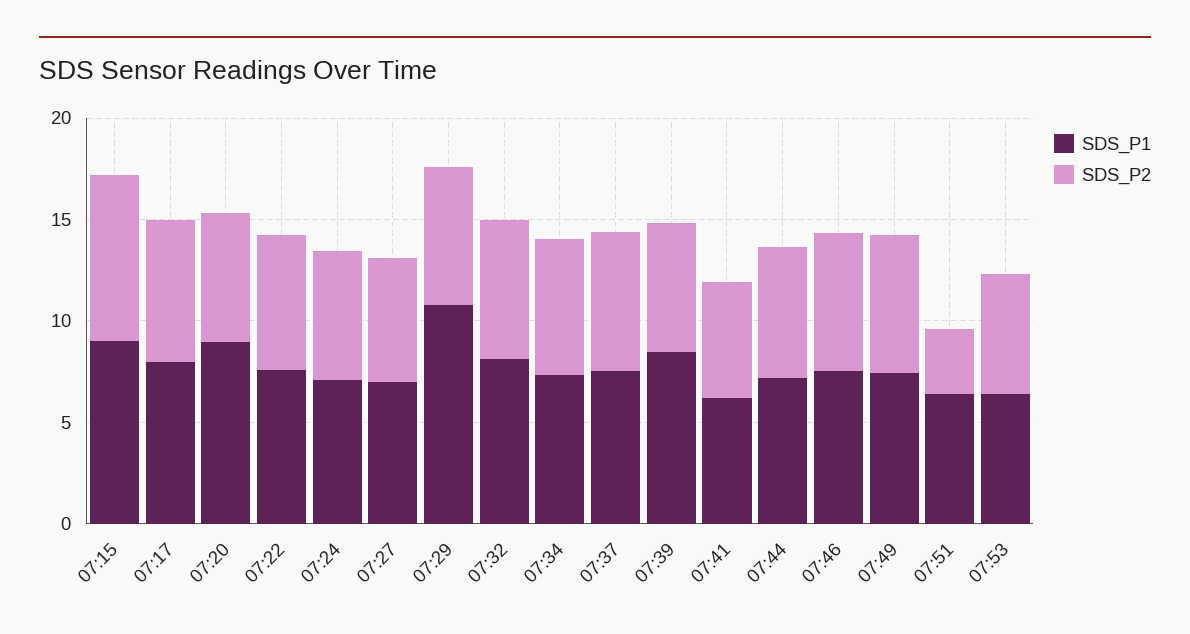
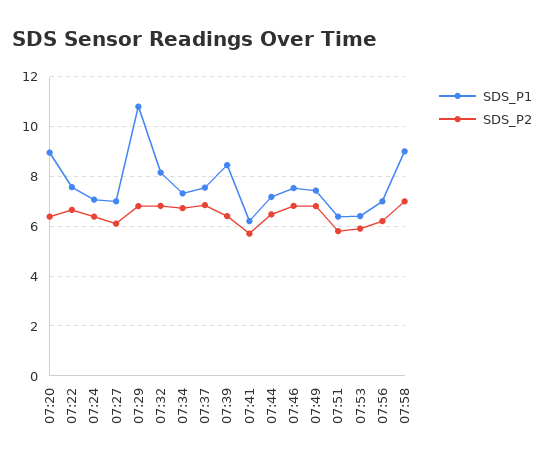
SDS_P1, 07:15: 9 -> none
SDS_P2, 07:15: 8 -> none
SDS_P1, 07:17: 8 -> none
SDS_P2, 07:17: 7 -> none
SDS_P2, 07:51: 3 -> 5.75
SDS_P1, 07:56: none -> 7
SDS_P2, 07:56: none -> 6.25
SDS_P1, 07:58: none -> 9
SDS_P2, 07:58: none -> 7

